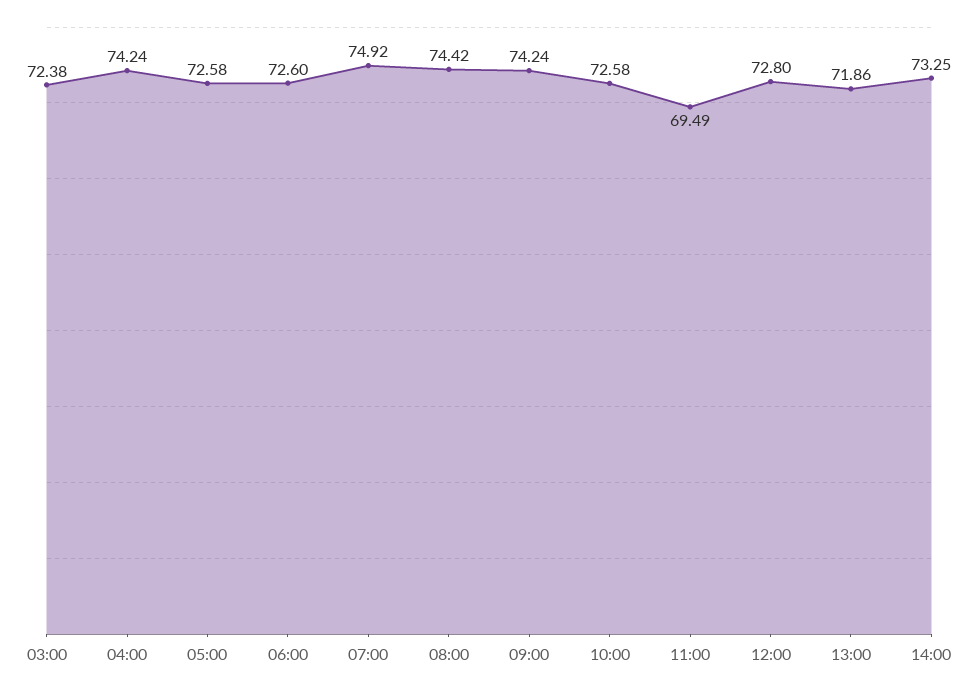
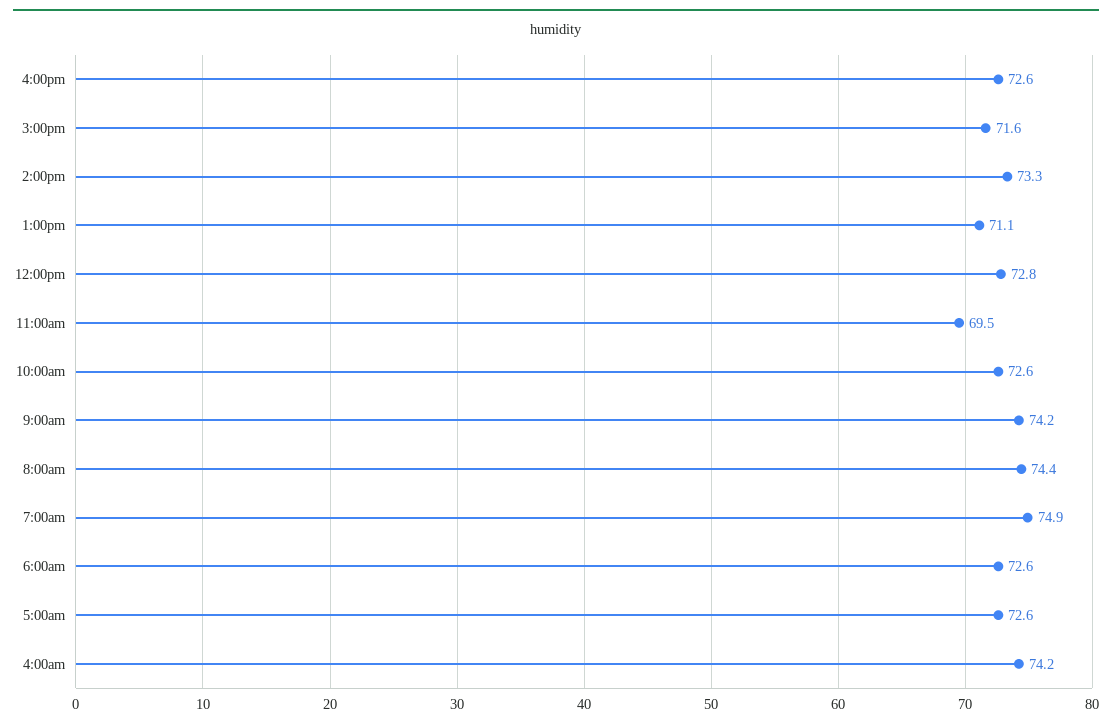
03:00: 72.38 -> none
13:00: 71.86 -> 71.1
4:00pm: none -> 72.6
3:00pm: none -> 71.6

